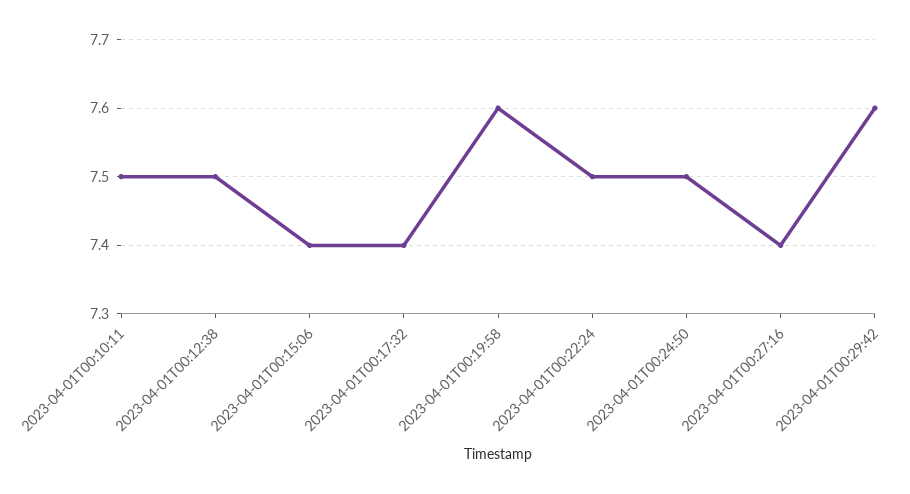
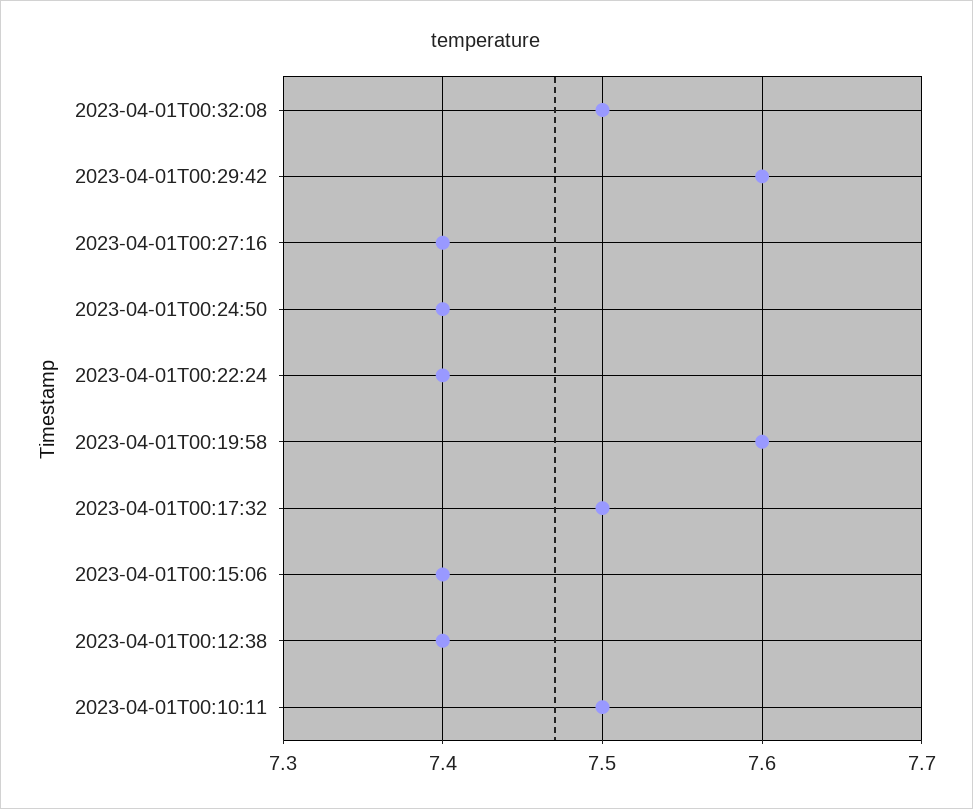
2023-04-01T00:12:38: 7.5 -> 7.4
2023-04-01T00:17:32: 7.4 -> 7.5
2023-04-01T00:22:24: 7.5 -> 7.4
2023-04-01T00:24:50: 7.5 -> 7.4
2023-04-01T00:32:08: none -> 7.5

